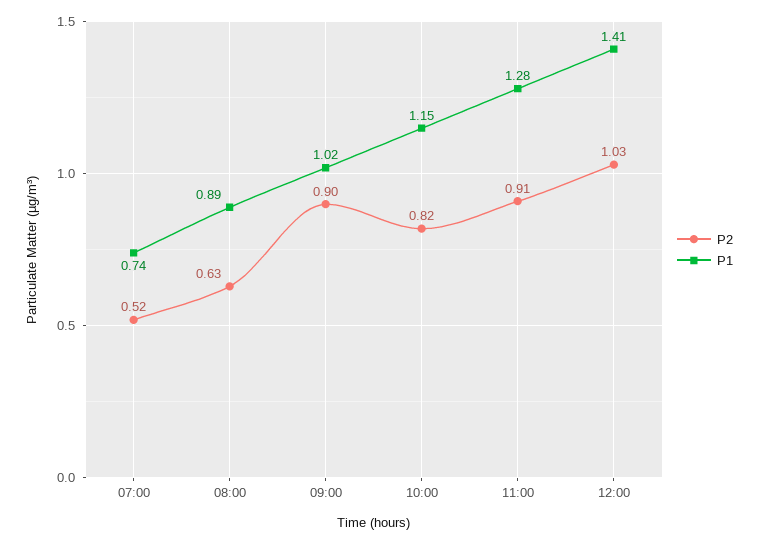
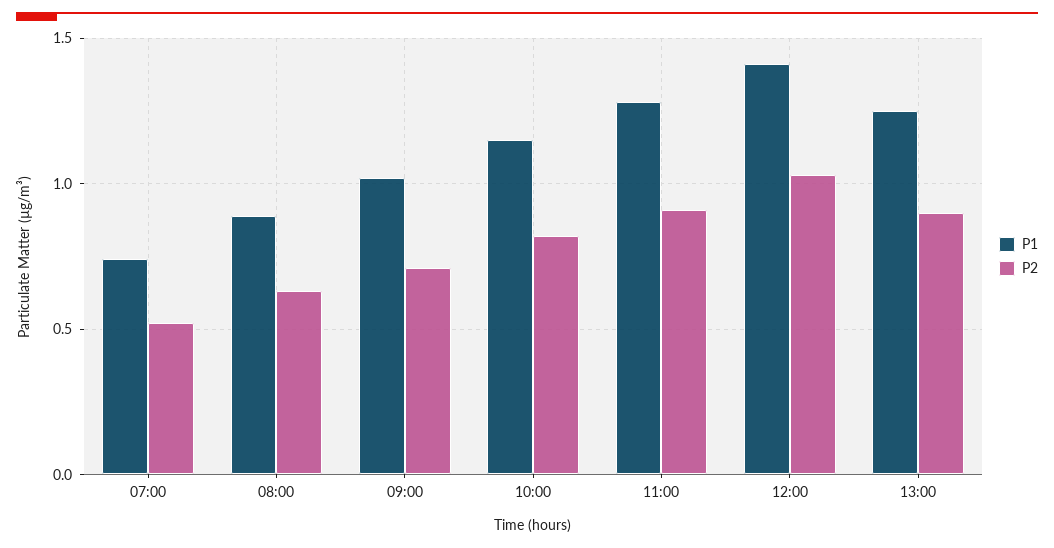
P2, 09:00: 0.9 -> 0.7
P1, 13:00: none -> 1.25
P2, 13:00: none -> 0.9

